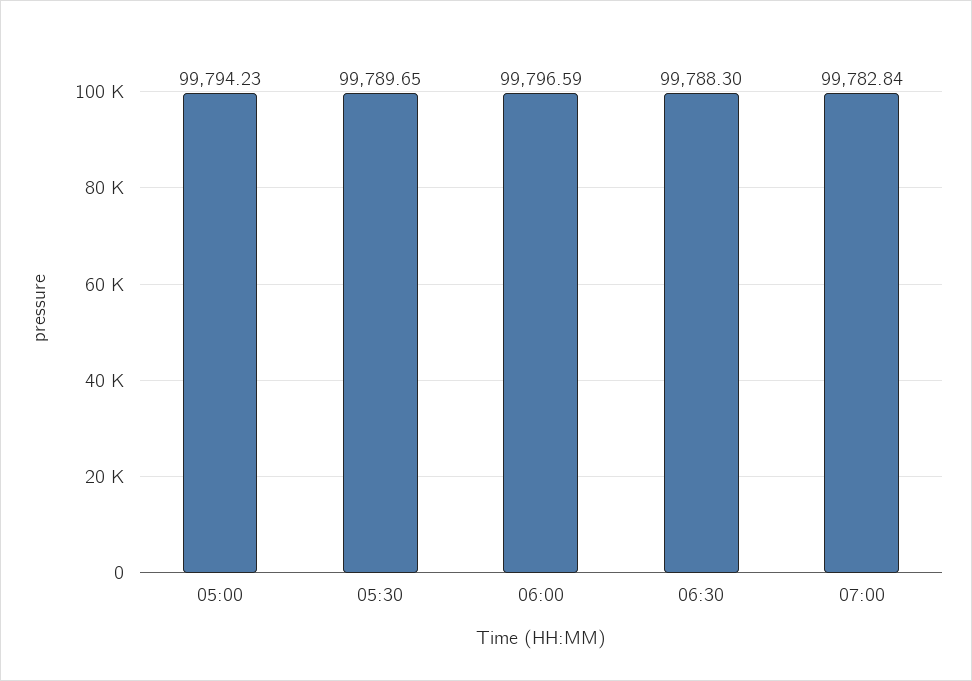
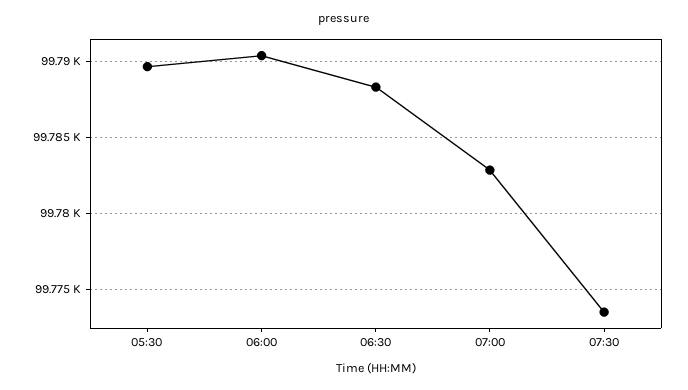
05:00: 99794.23 -> none
06:00: 99796.59 -> 99790.5
07:30: none -> 99773.5

